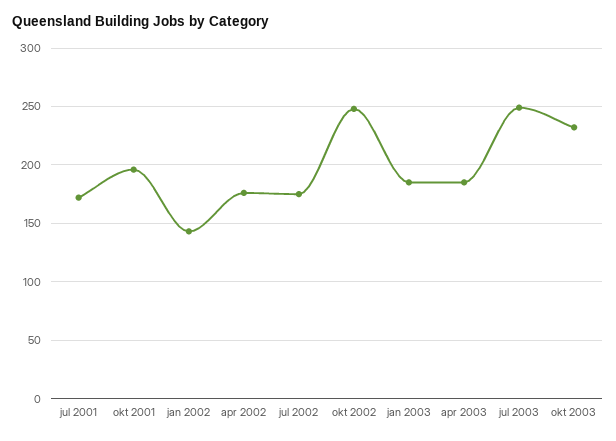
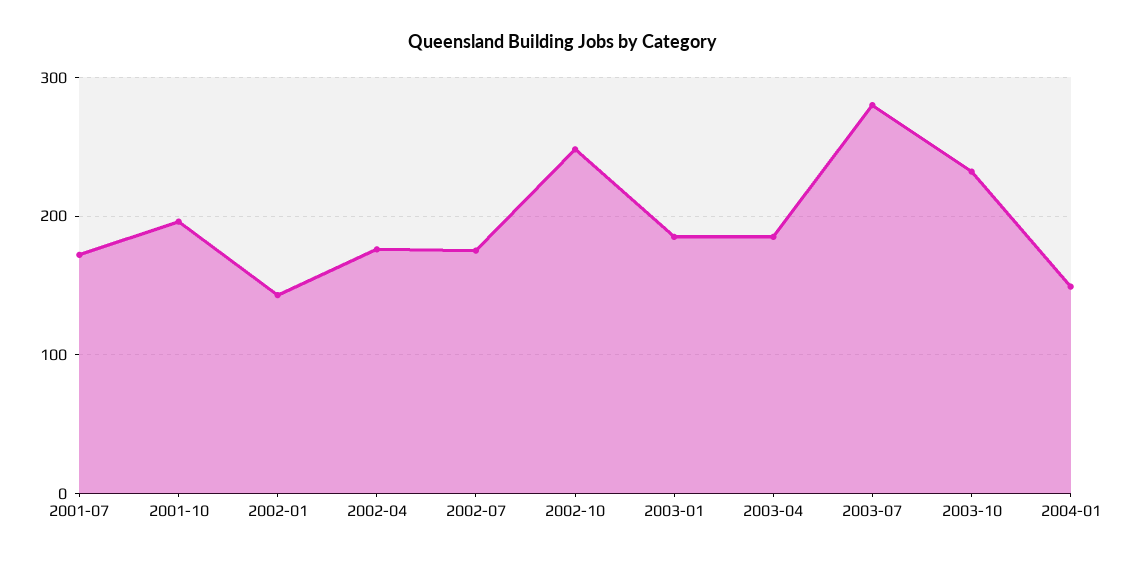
jul 2003: 250 -> 280
2004-01: none -> 150

